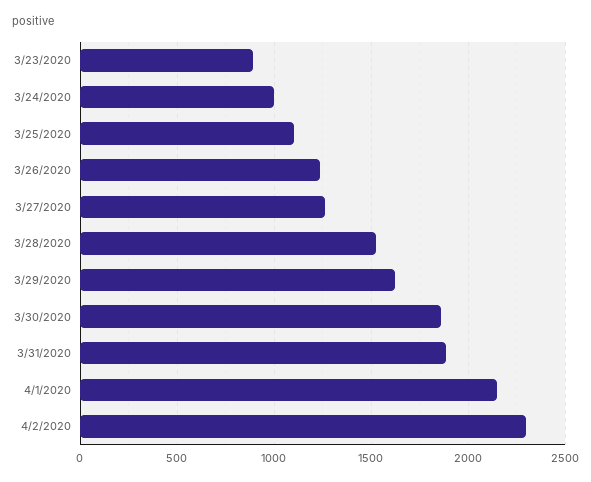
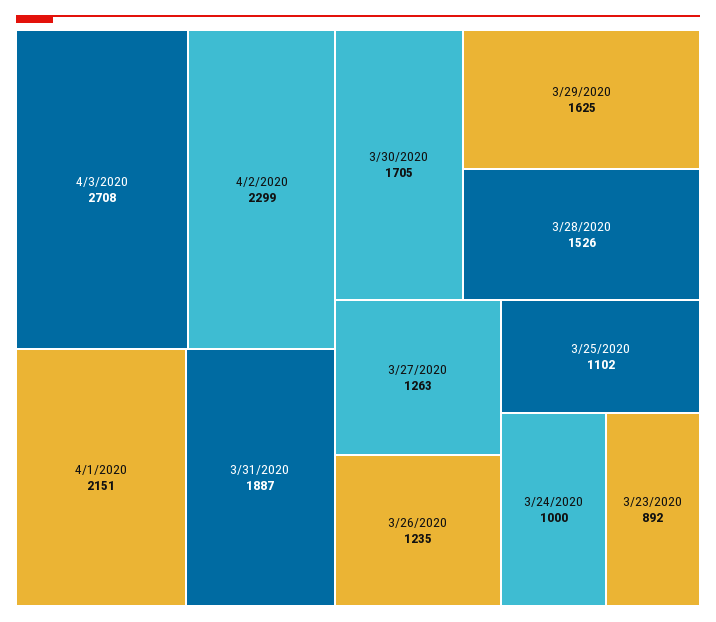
3/30/2020: 1850 -> 1705
4/3/2020: none -> 2708

